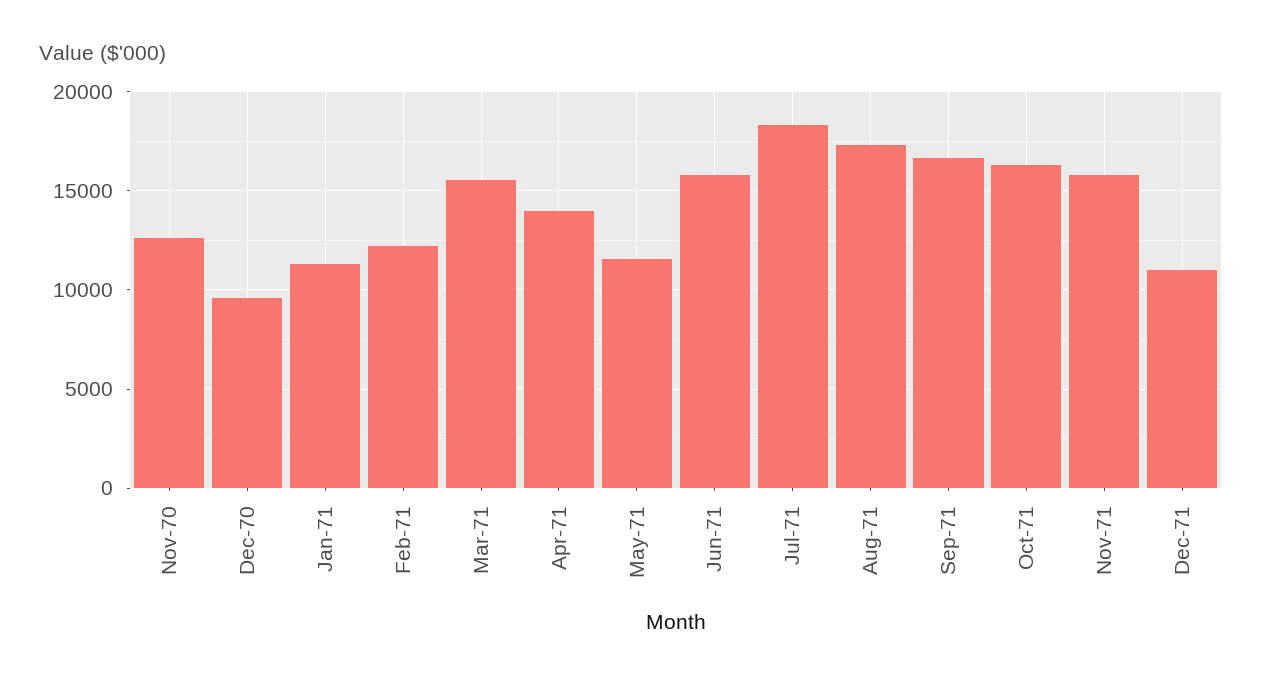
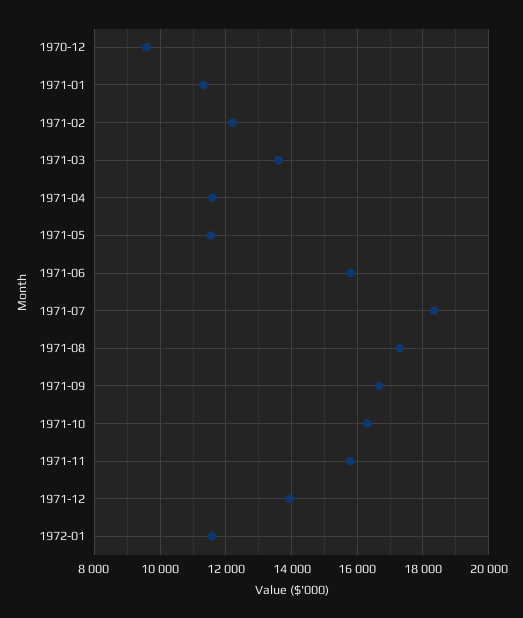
Nov-70: 12500 -> none
Mar-71: 15500 -> 13600
Apr-71: 14000 -> 11600
Dec-71: 11000 -> 14000
1972-01: none -> 11600

